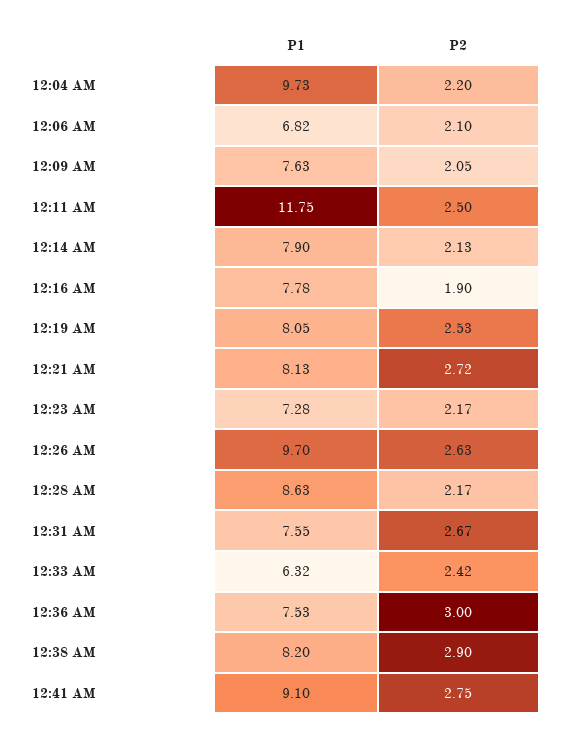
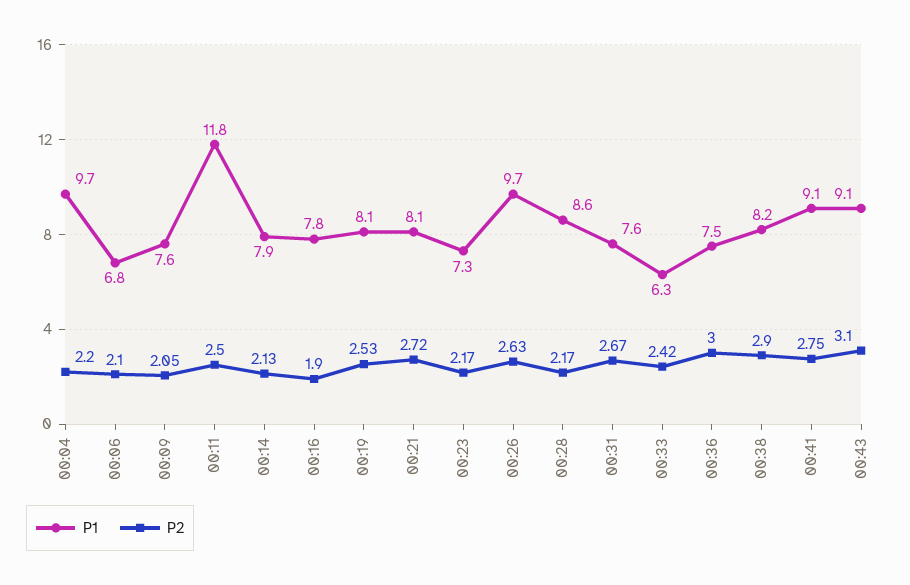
P1, 00:43: none -> 9.1
P2, 00:43: none -> 3.1

